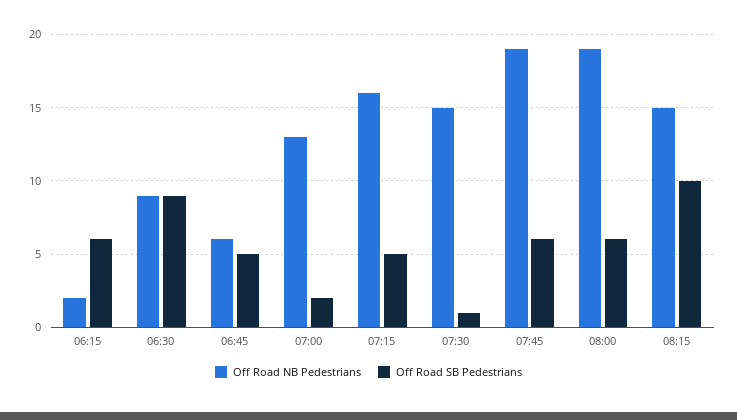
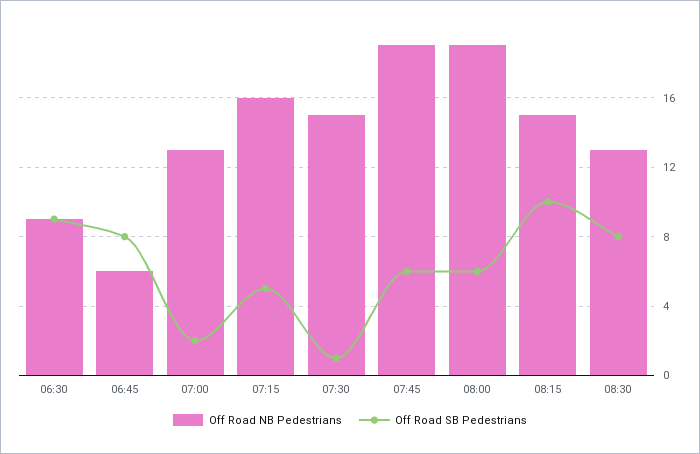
Off Road NB Pedestrians, 06:15: 2 -> none
Off Road SB Pedestrians, 06:15: 6 -> none
Off Road SB Pedestrians, 06:45: 5 -> 8
Off Road NB Pedestrians, 08:30: none -> 13
Off Road SB Pedestrians, 08:30: none -> 8

